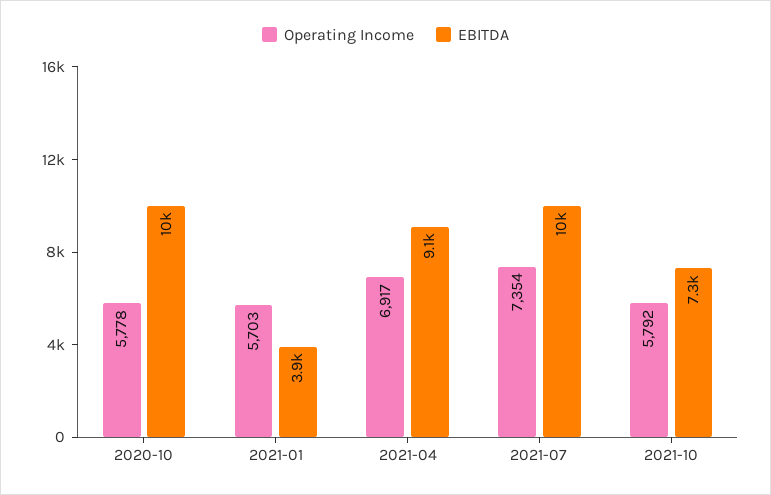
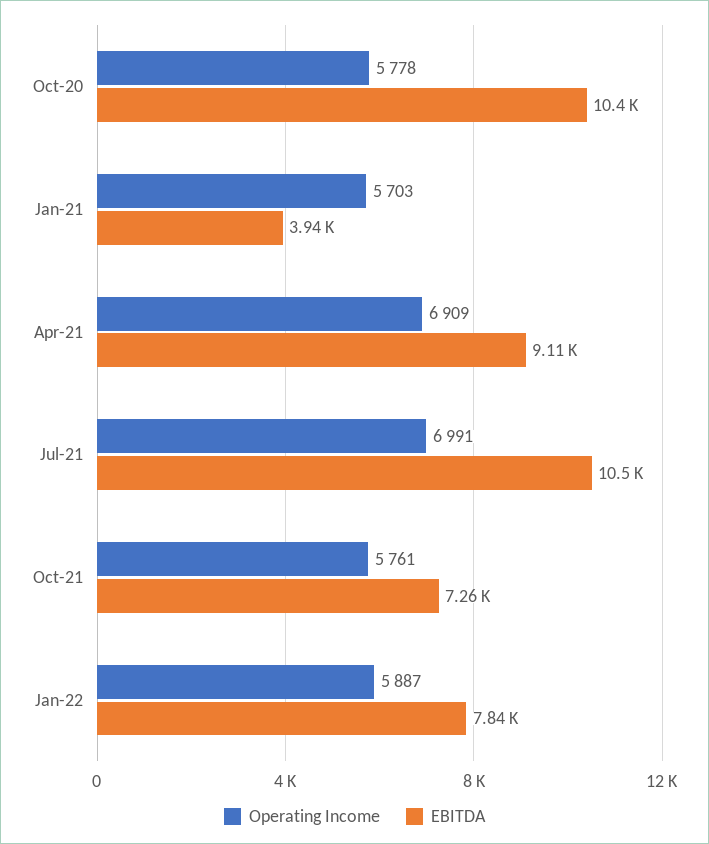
Operating Income, 2021-04: 6917 -> 6909
Operating Income, 2021-07: 7354 -> 6991
Operating Income, 2021-10: 5792 -> 5761
Operating Income, Jan-22: none -> 5887
EBITDA, Jan-22: none -> 7840

